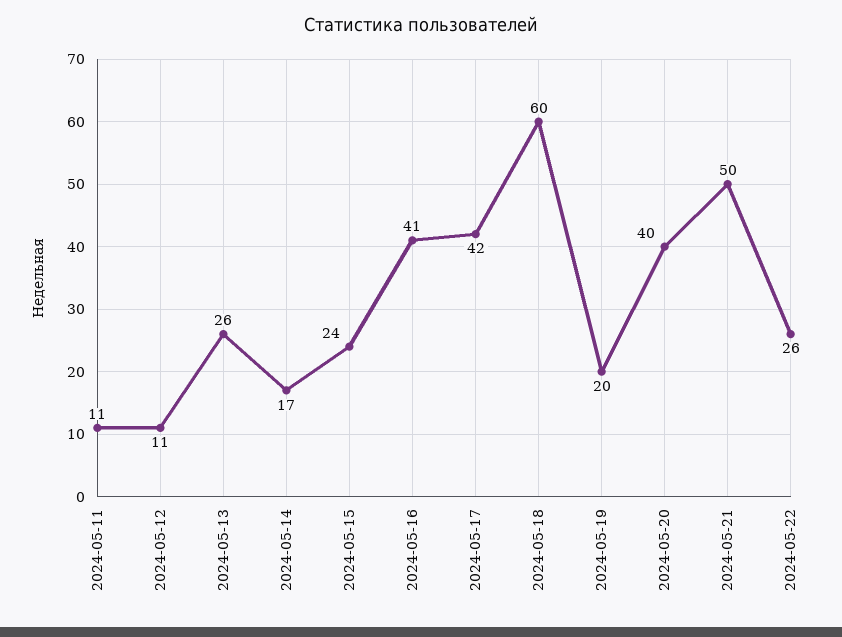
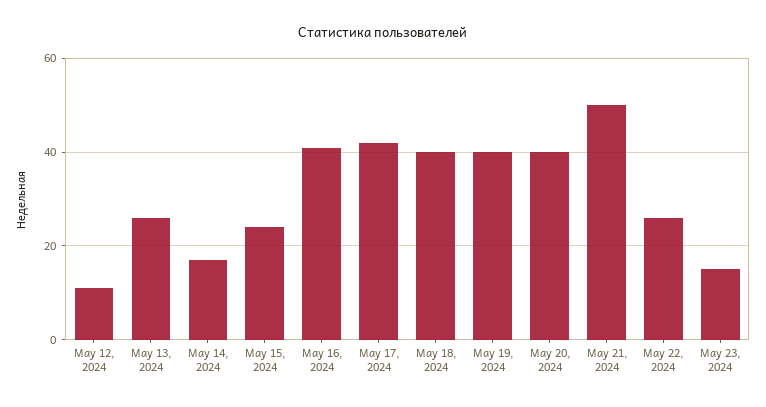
2024-05-11: 11 -> none
2024-05-18: 60 -> 40
2024-05-19: 20 -> 40
May 23, 2024: none -> 15

